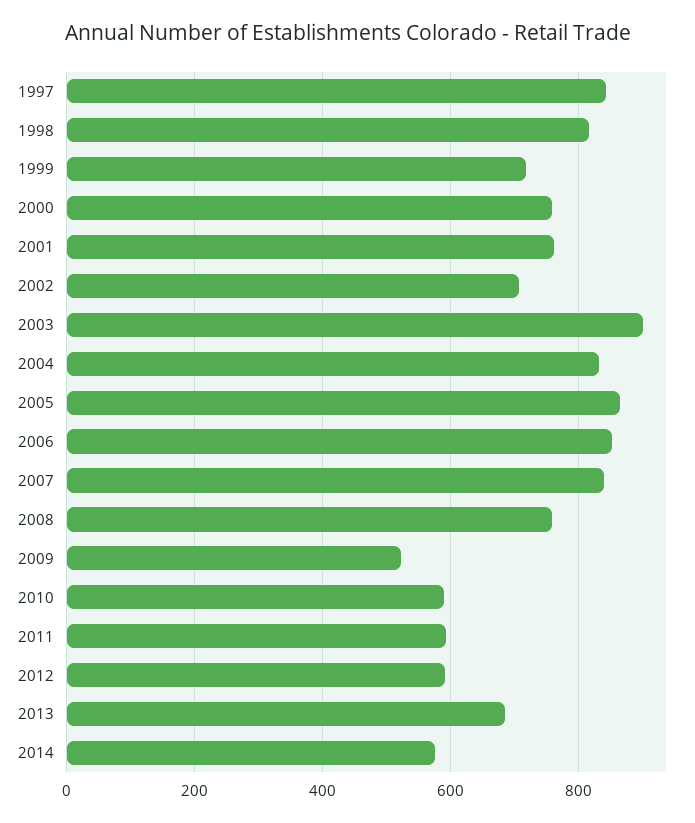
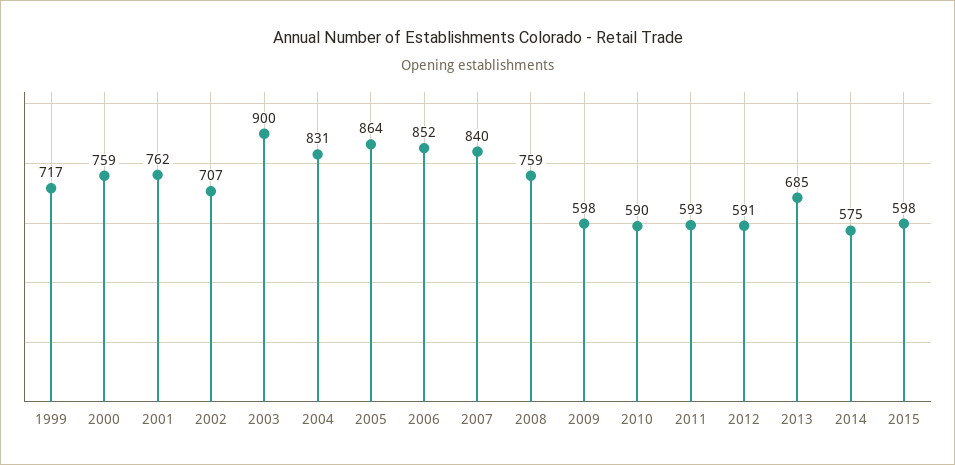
1997: 840 -> none
1998: 820 -> none
2009: 520 -> 598
2015: none -> 598

